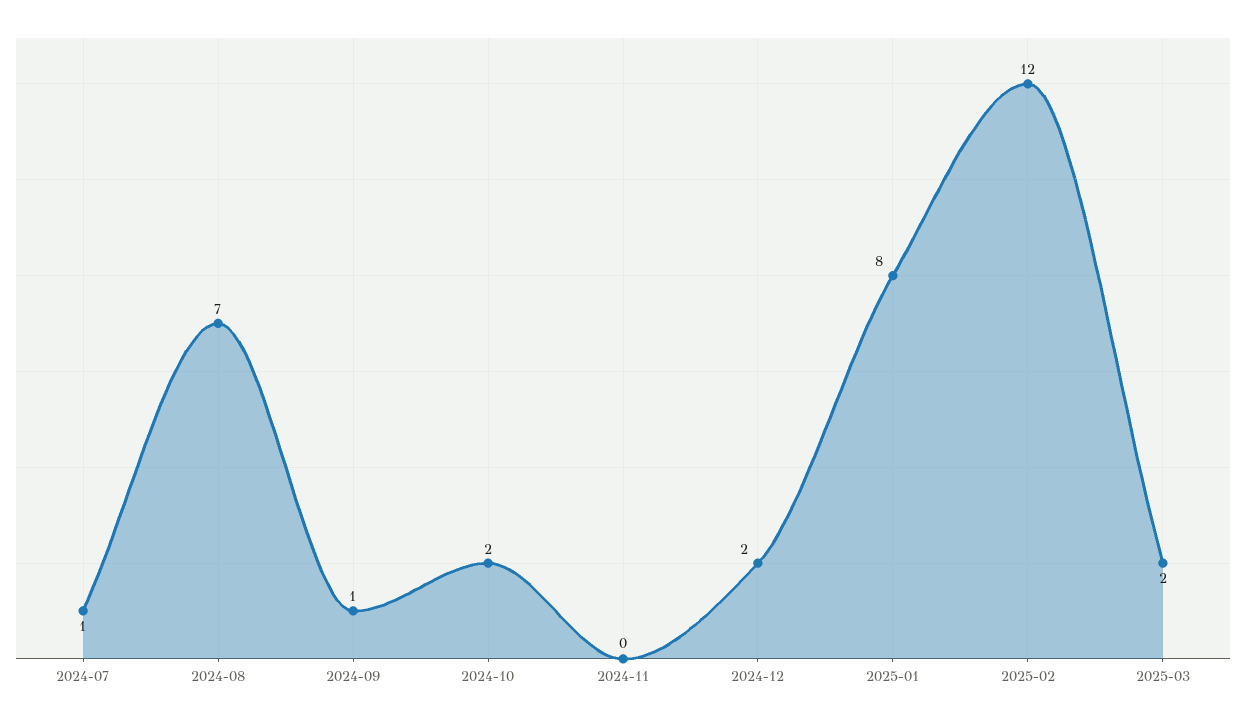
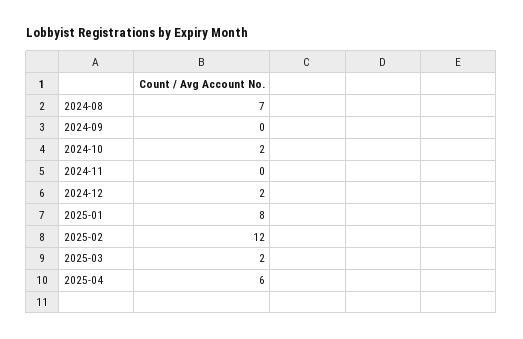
2024-07: 1 -> none
2024-09: 1 -> 0
2025-04: none -> 6

